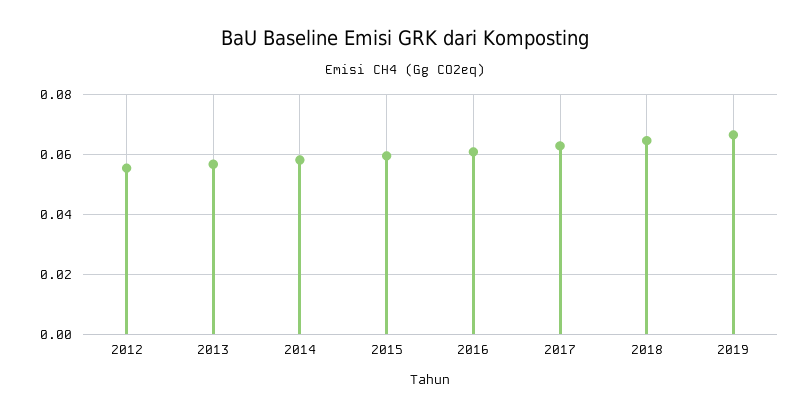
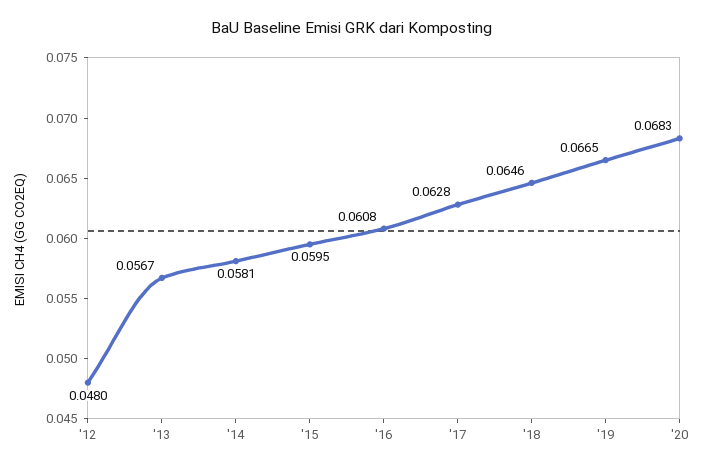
2012: 0.055 -> 0.048
'20: none -> 0.0683

